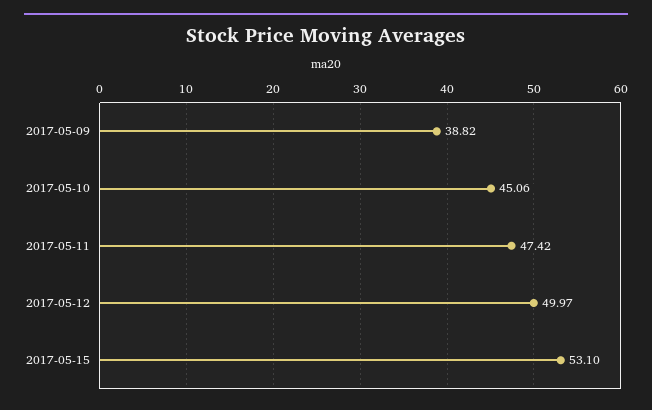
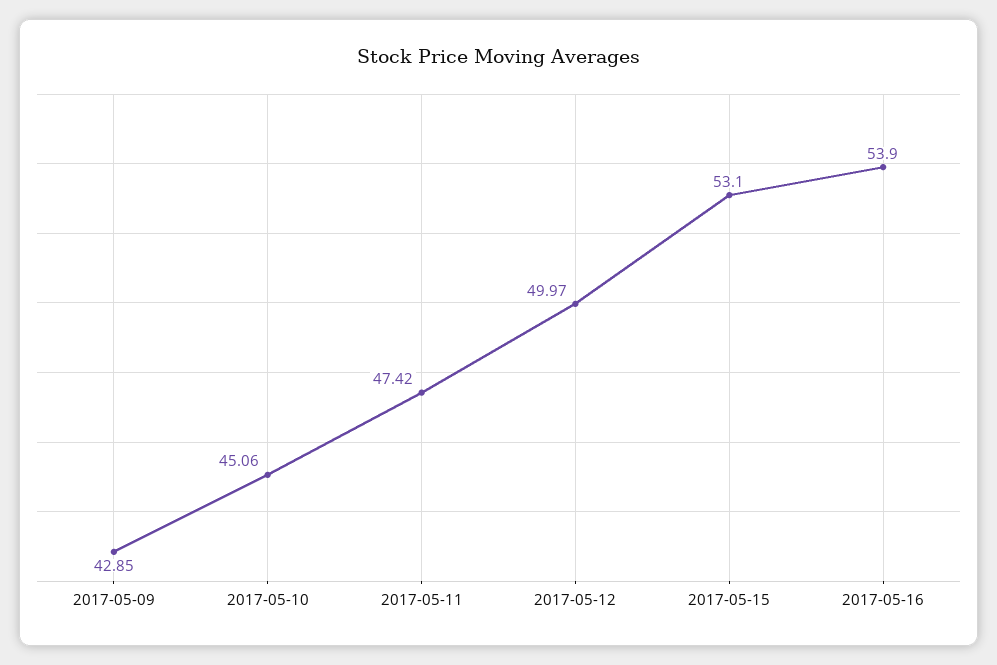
2017-05-09: 38.82 -> 42.85
2017-05-16: none -> 53.9

